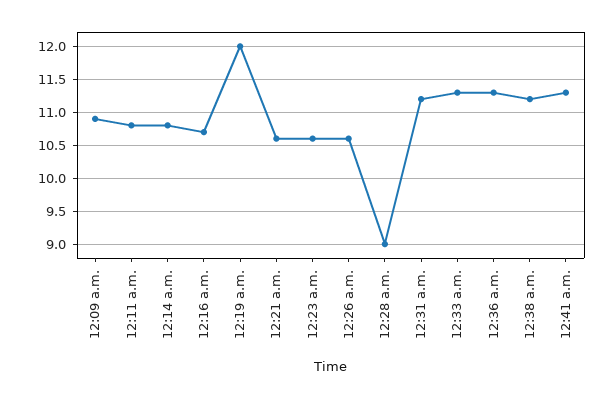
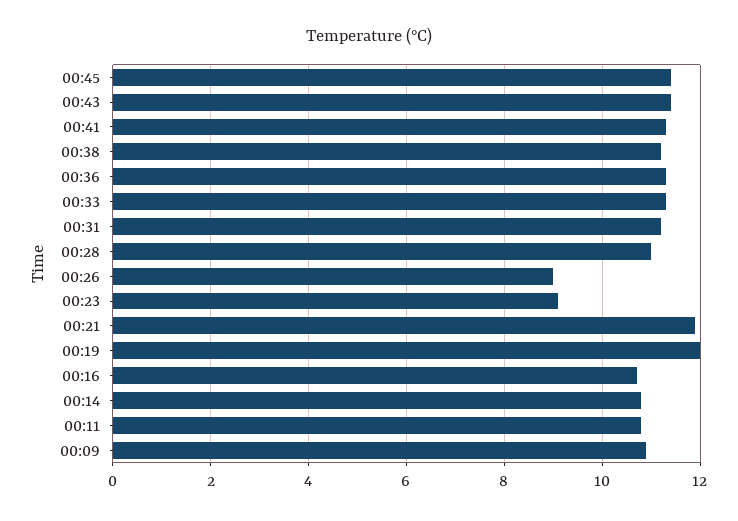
12:21 a.m.: 10.6 -> 12
12:23 a.m.: 10.6 -> 9
12:26 a.m.: 10.6 -> 9
12:28 a.m.: 9 -> 11
00:45: none -> 11.5
00:43: none -> 11.5

